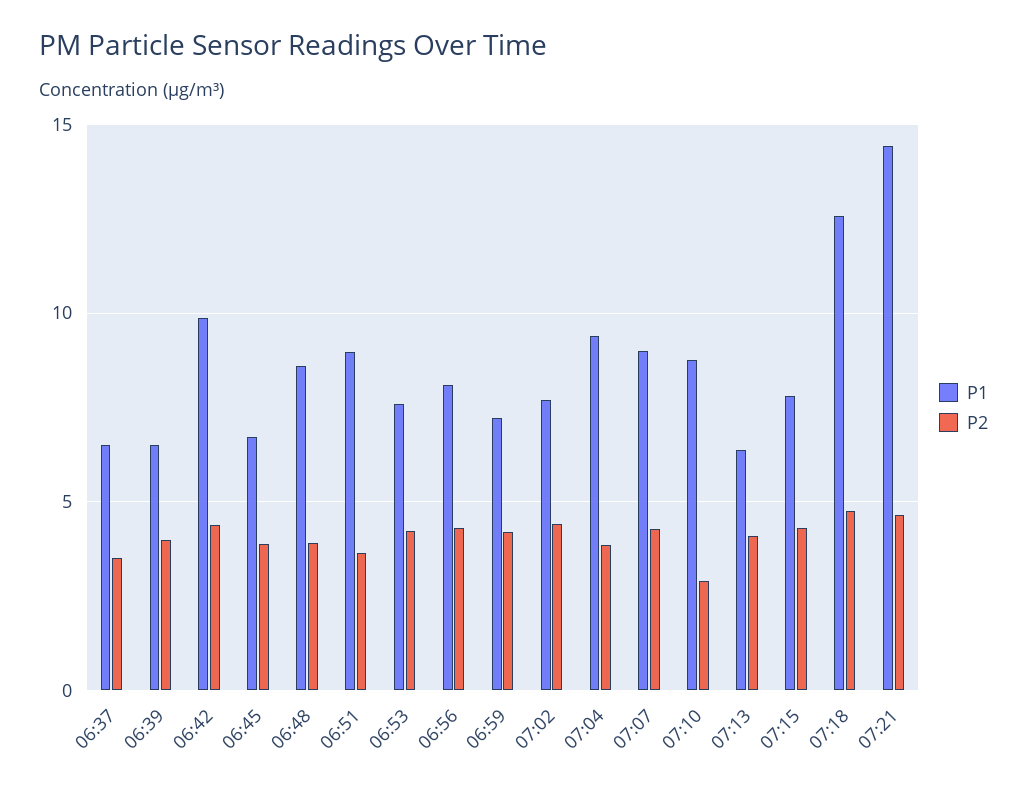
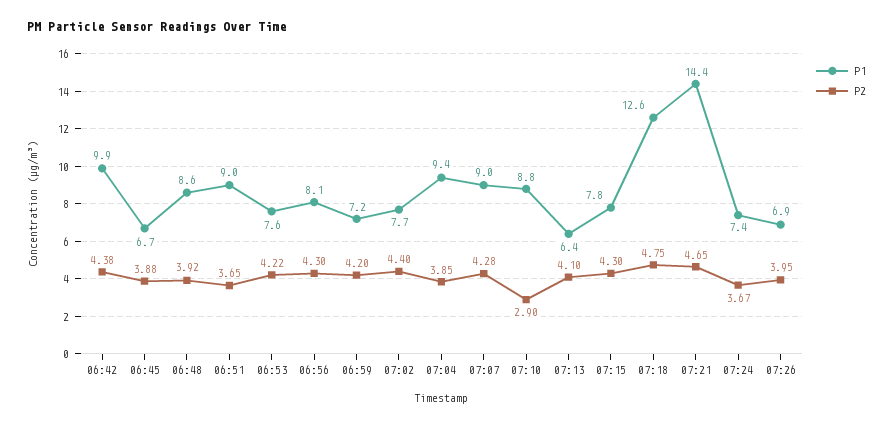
P1, 06:37: 6.5 -> none
P2, 06:37: 3.5 -> none
P1, 06:39: 6.5 -> none
P2, 06:39: 4 -> none
P1, 07:24: none -> 7.4
P2, 07:24: none -> 3.67
P1, 07:26: none -> 6.9
P2, 07:26: none -> 3.95

